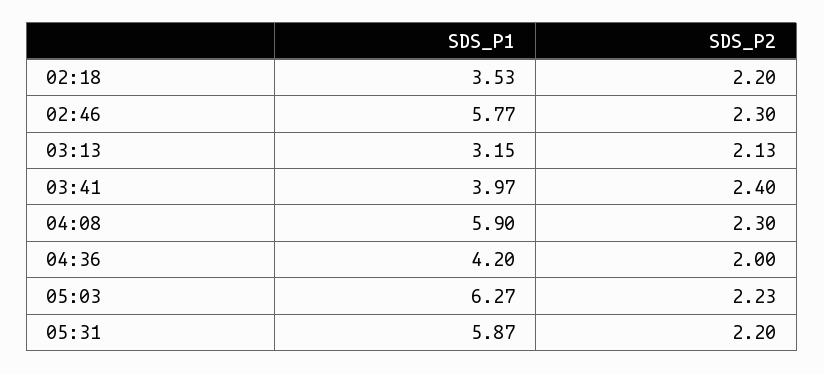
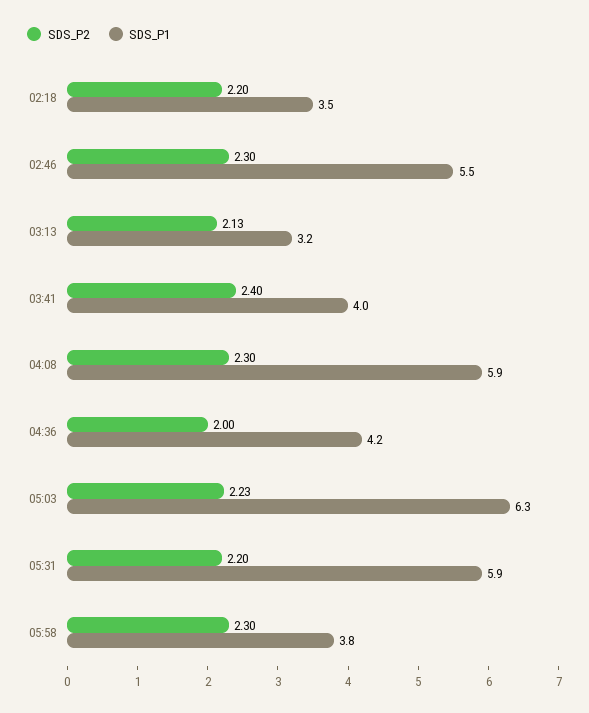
SDS_P1, 02:46: 5.77 -> 5.5
SDS_P2, 05:58: none -> 2.3
SDS_P1, 05:58: none -> 3.8

